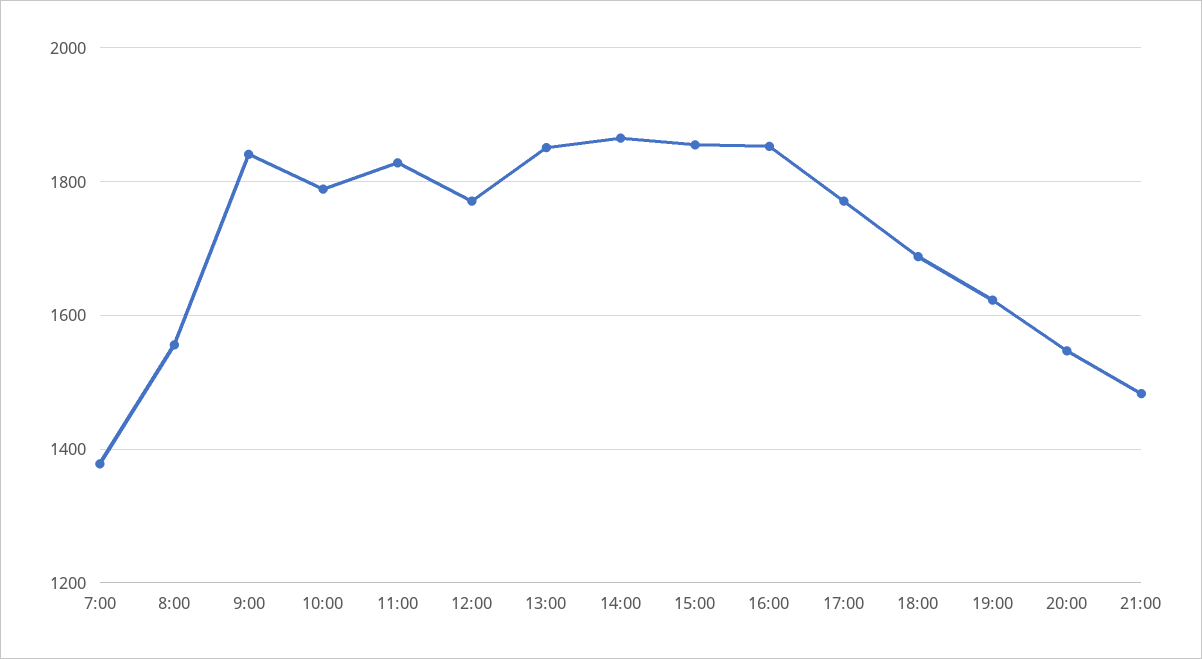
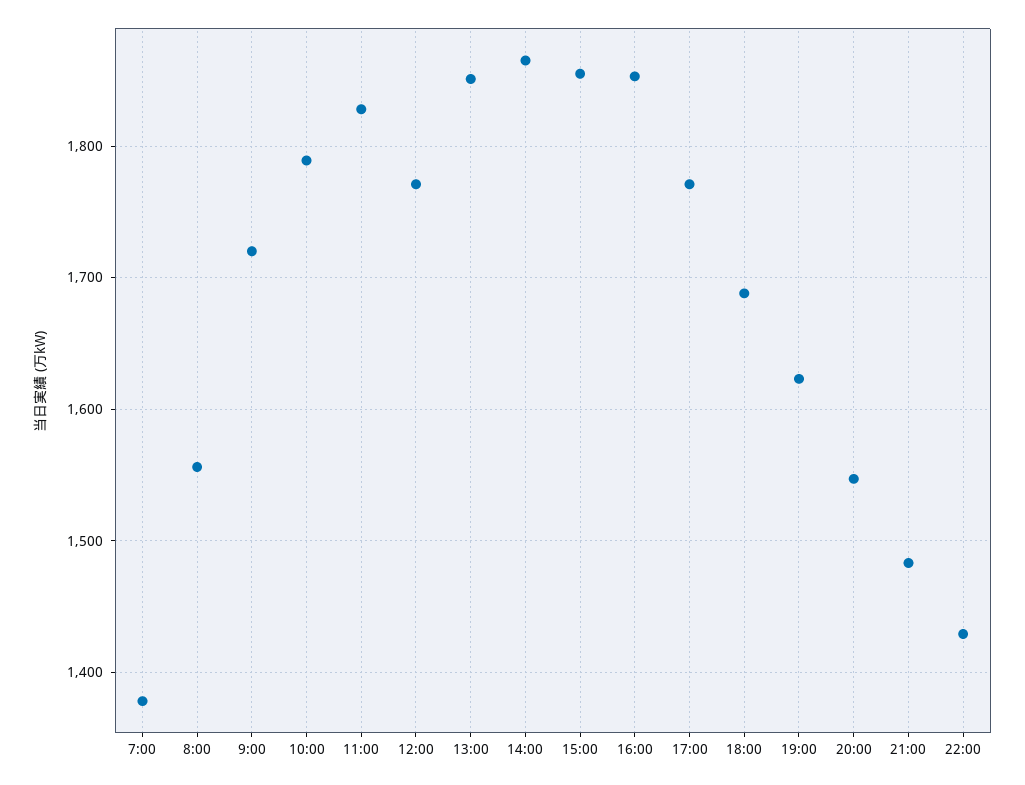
9:00: 1840 -> 1720
22:00: none -> 1430

